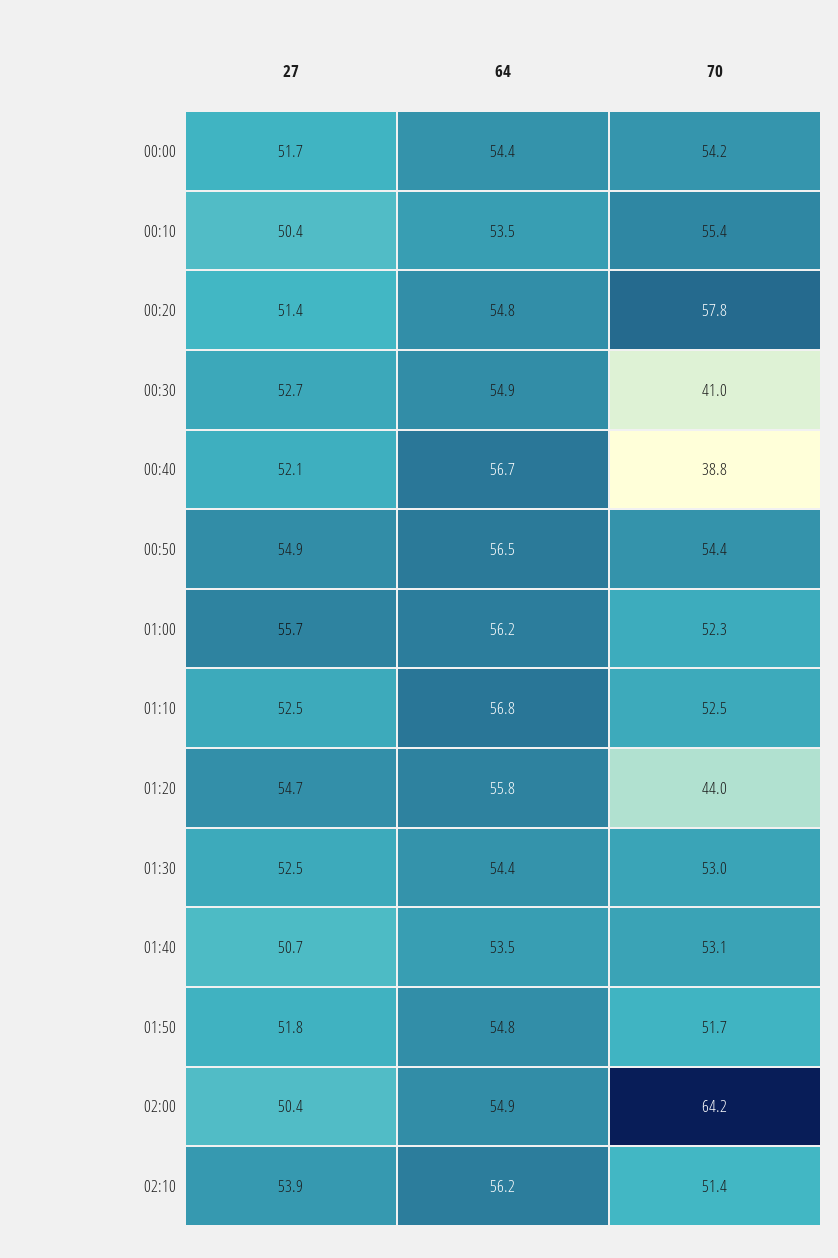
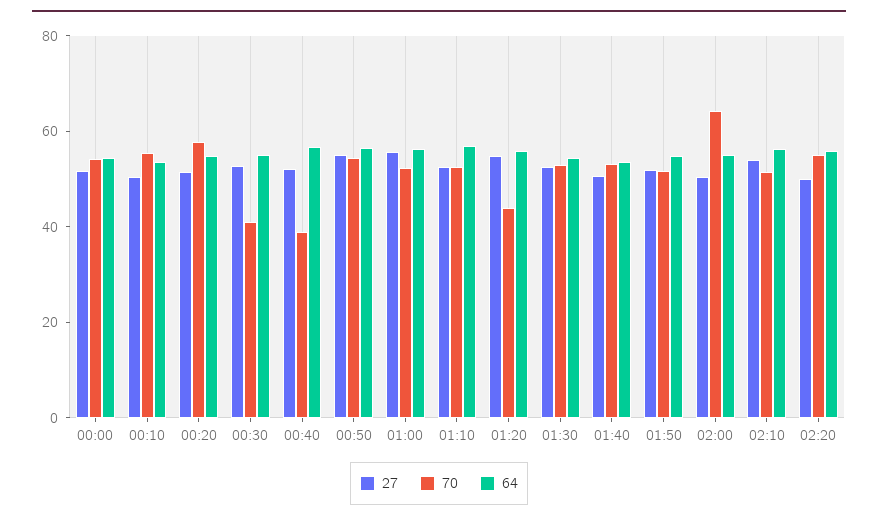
27, 02:20: none -> 50
70, 02:20: none -> 55
64, 02:20: none -> 55

